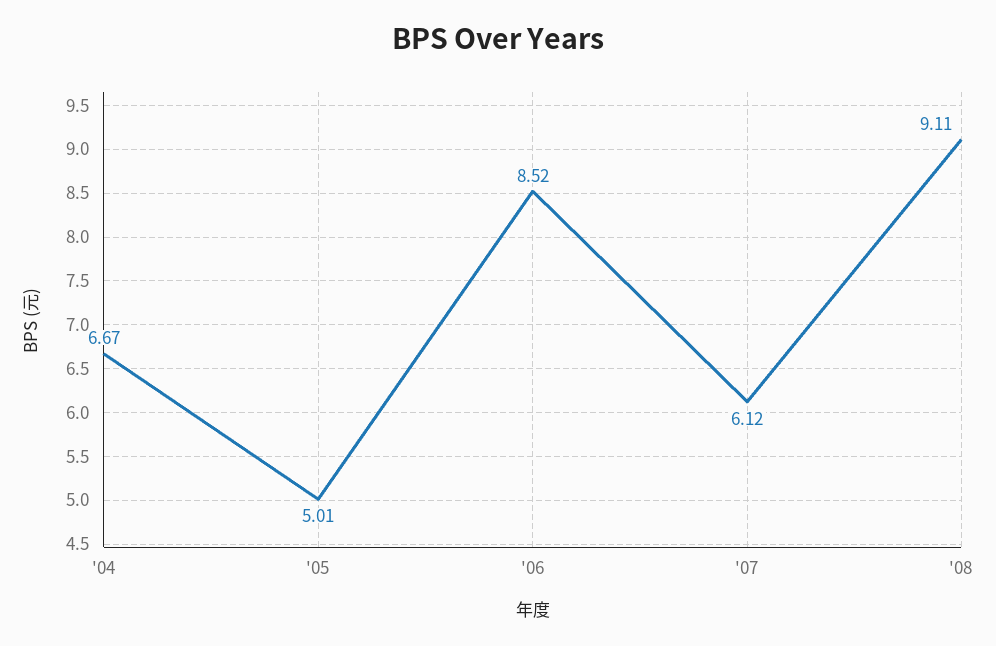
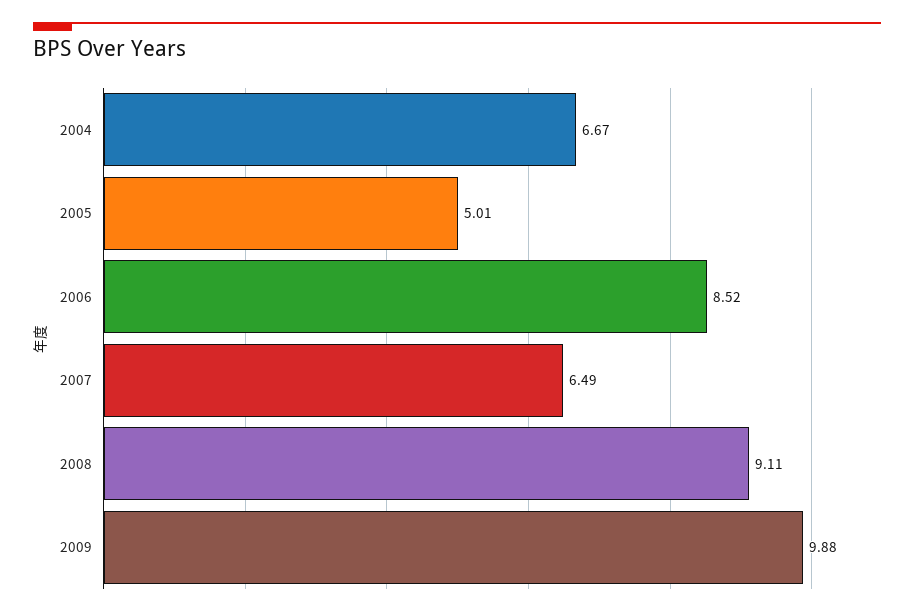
'07: 6.12 -> 6.49
2009: none -> 9.88

